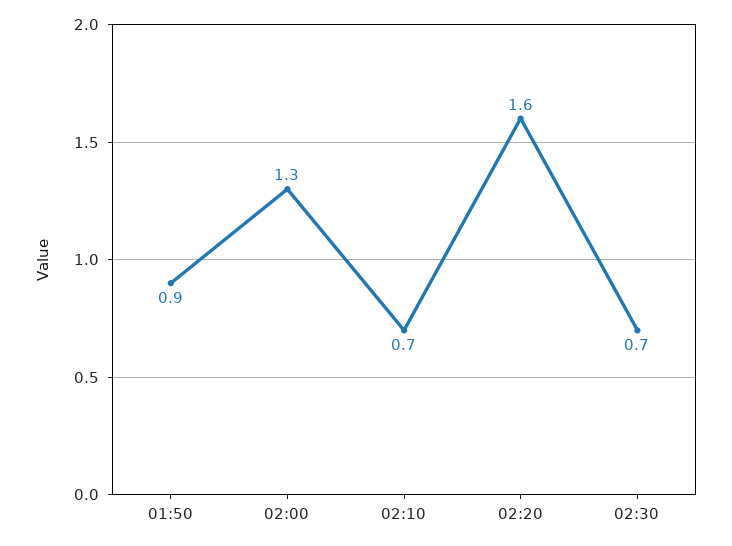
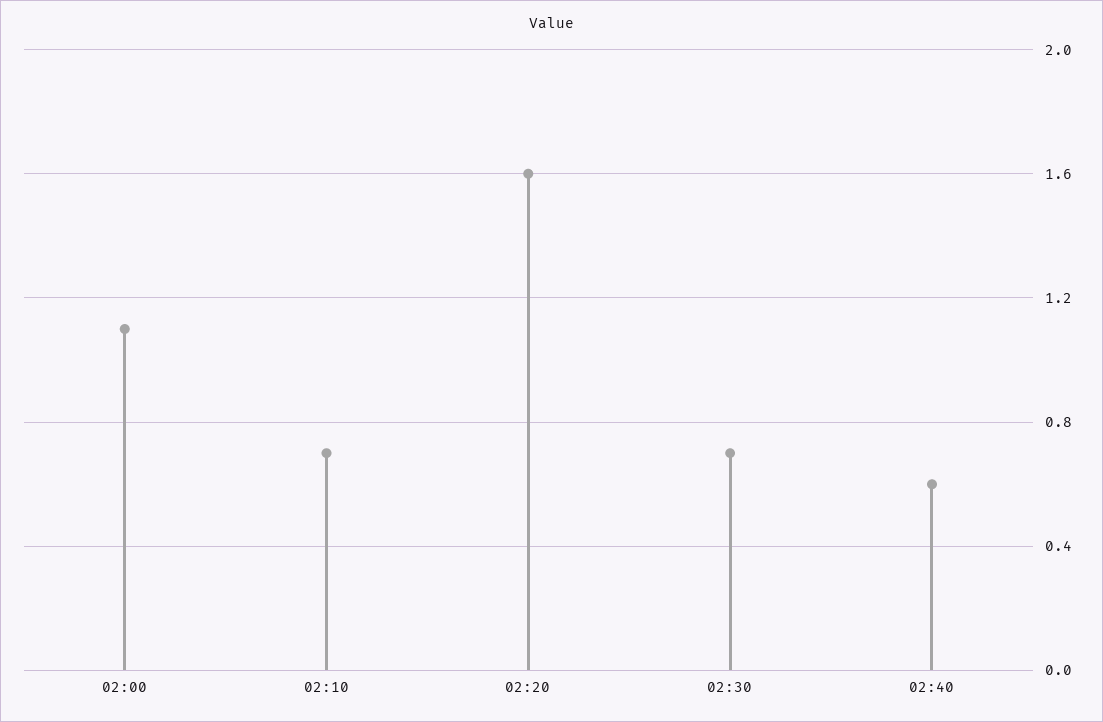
01:50: 0.9 -> none
02:00: 1.3 -> 1.1
02:40: none -> 0.6

